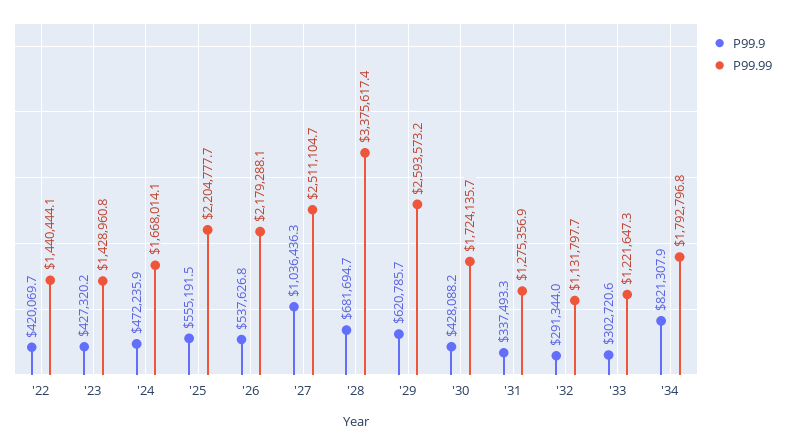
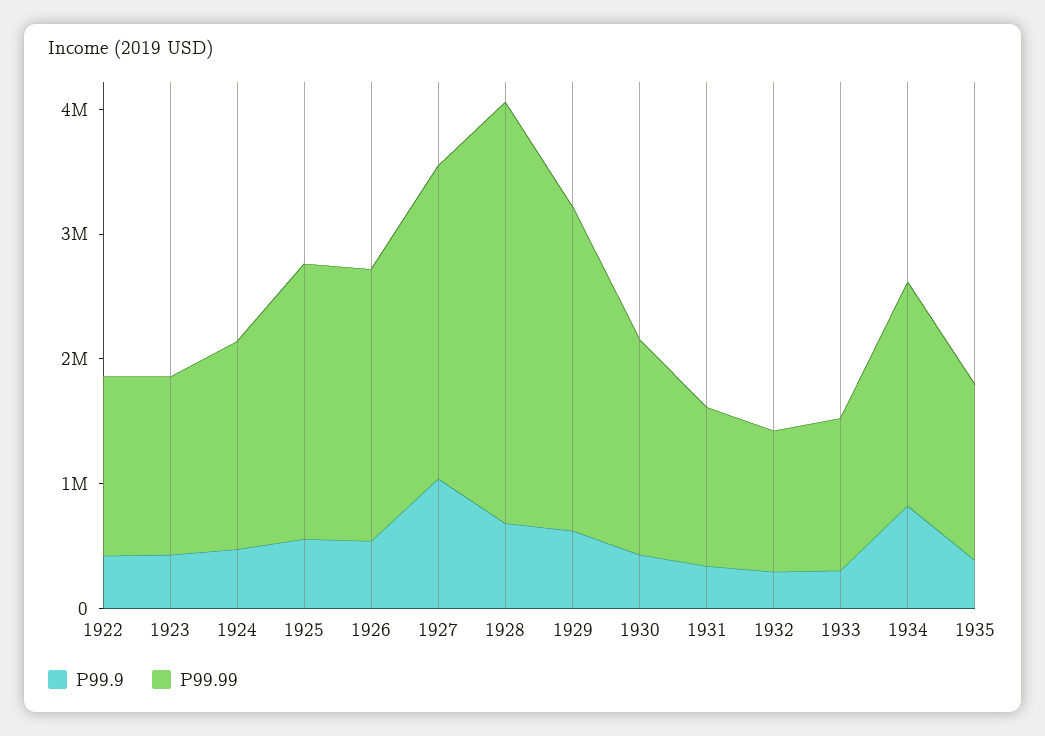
P99.9, 1935: none -> 400000
P99.99, 1935: none -> 1400000

